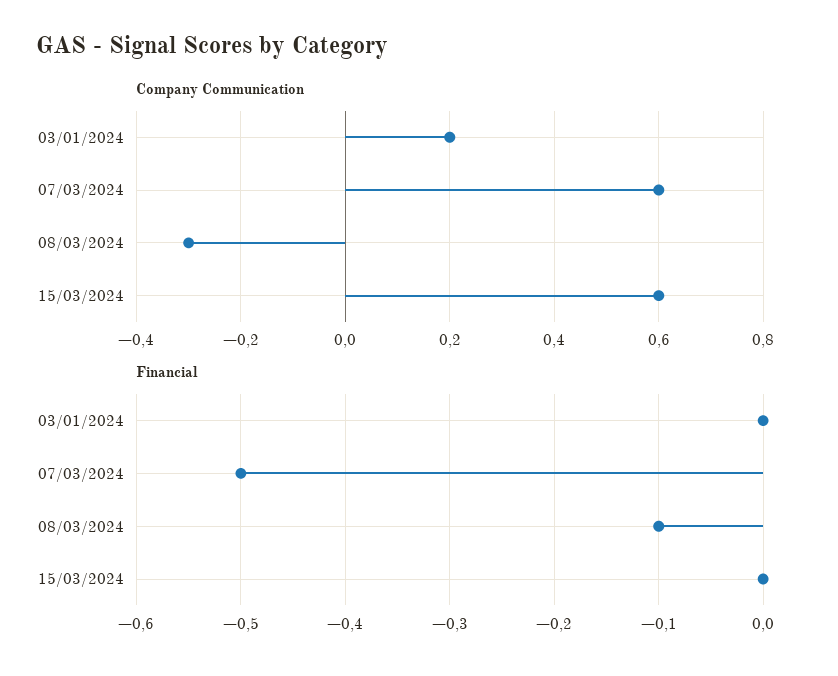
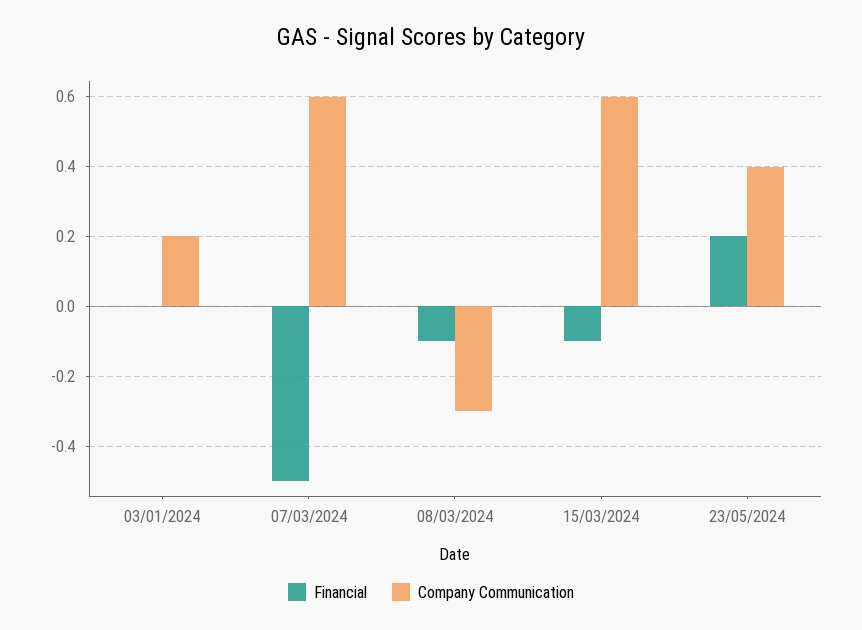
Financial, 15/03/2024: 0 -> -0.1
Financial, 23/05/2024: none -> 0.2
Company Communication, 23/05/2024: none -> 0.4

